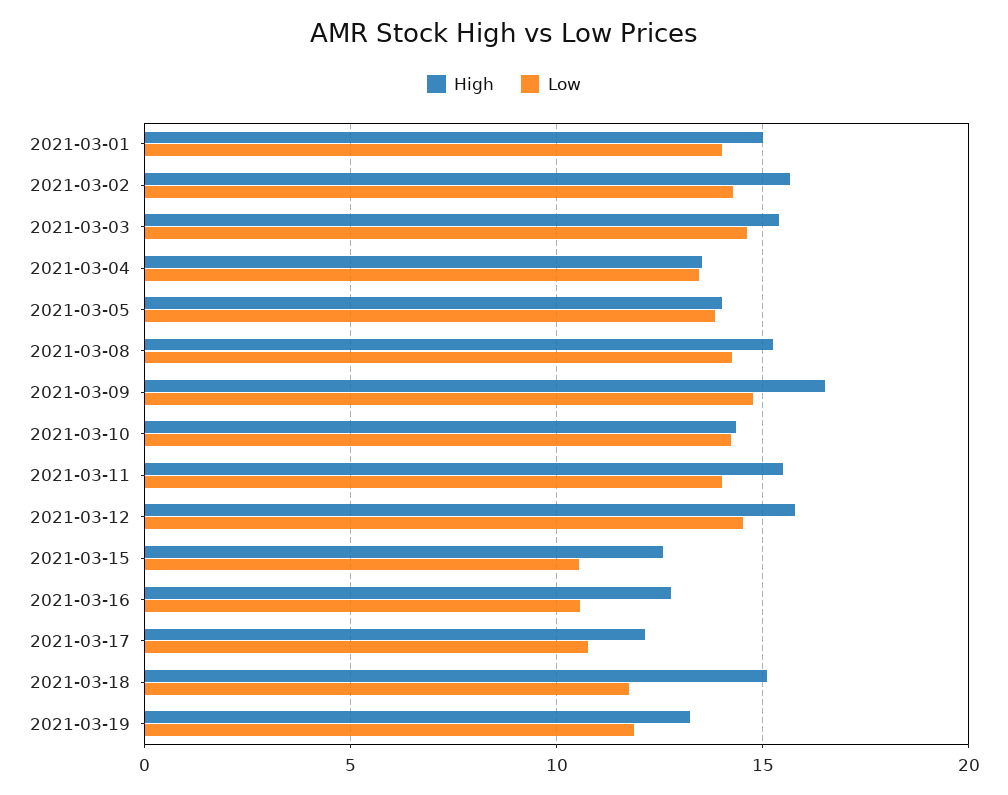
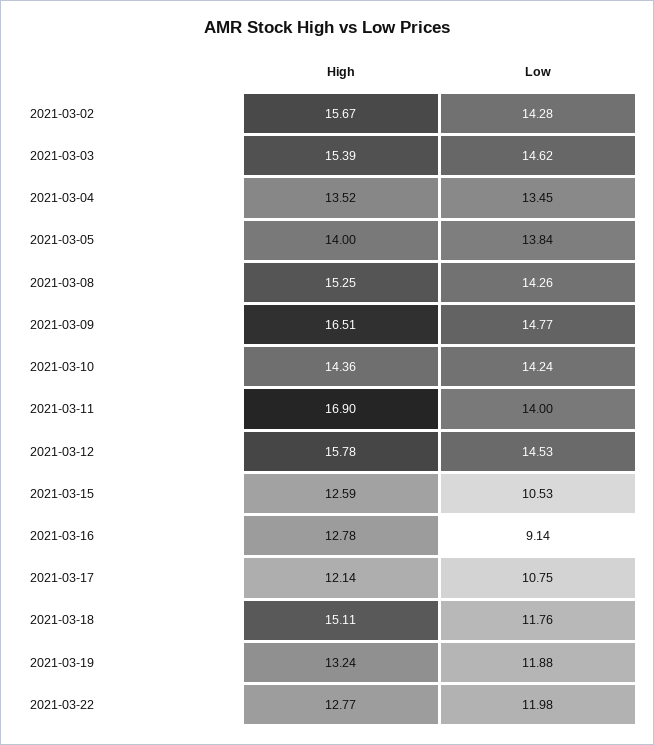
High, 2021-03-01: 15 -> none
Low, 2021-03-01: 14 -> none
High, 2021-03-11: 15.5 -> 16.9
Low, 2021-03-16: 10.5 -> 9.14
High, 2021-03-22: none -> 12.77
Low, 2021-03-22: none -> 11.98

